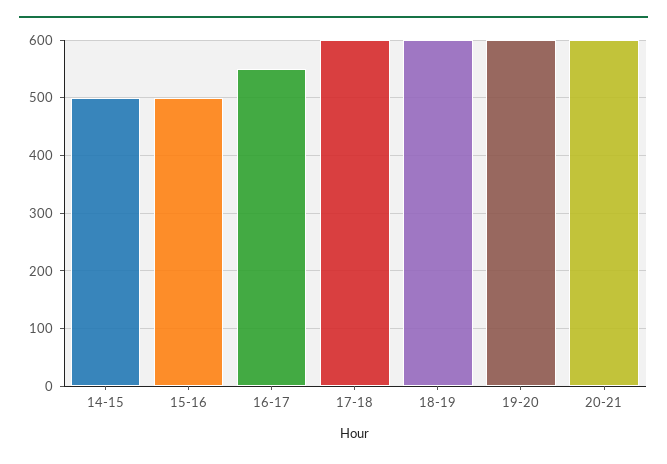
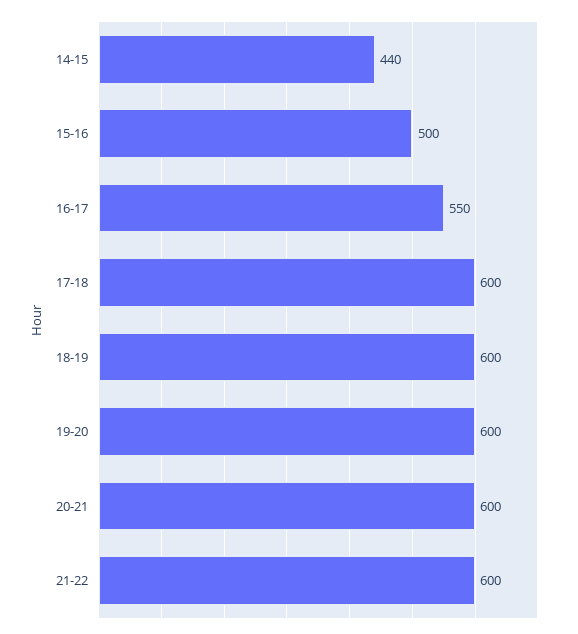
14-15: 500 -> 440
21-22: none -> 600

